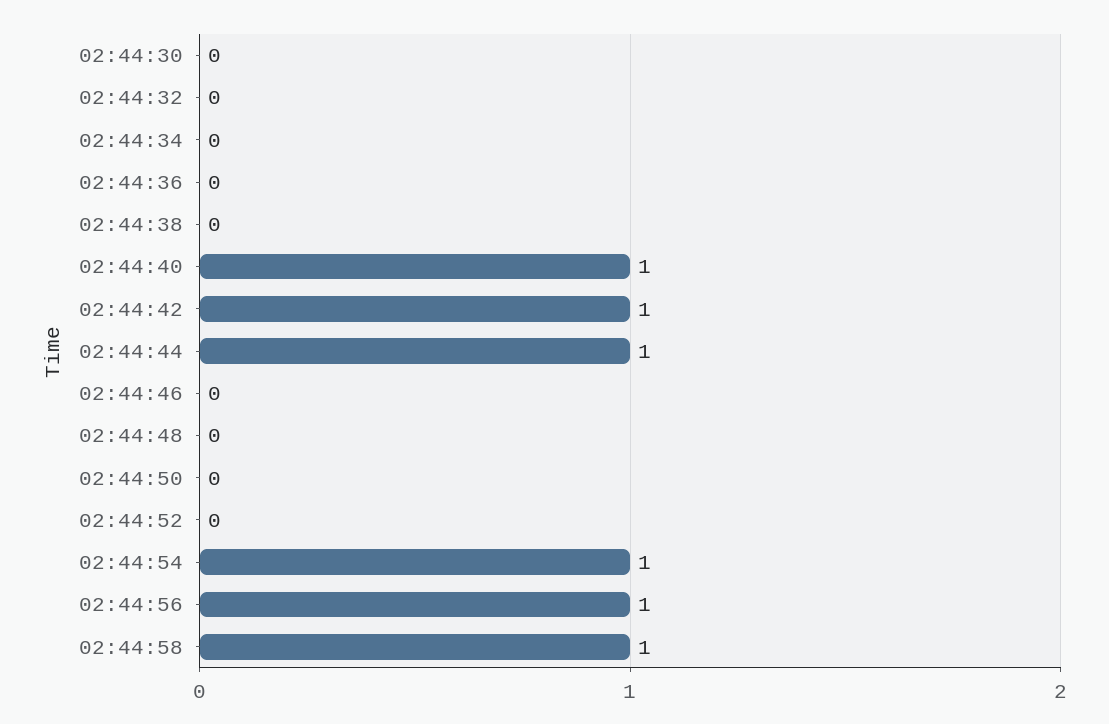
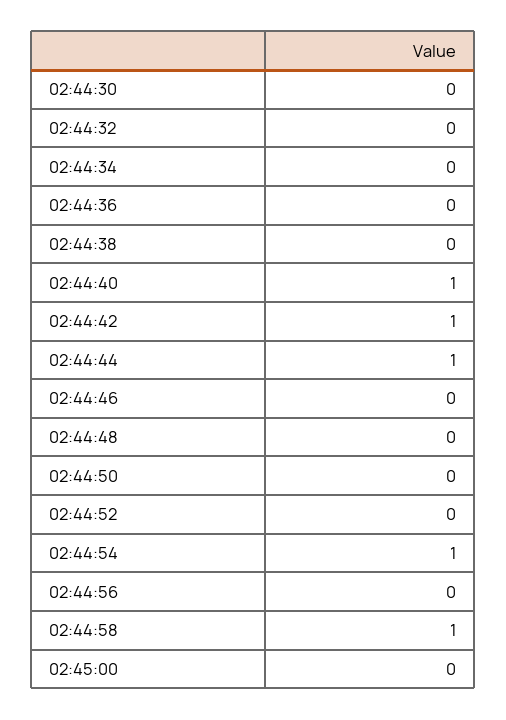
02:44:56: 1 -> 0
02:45:00: none -> 0

